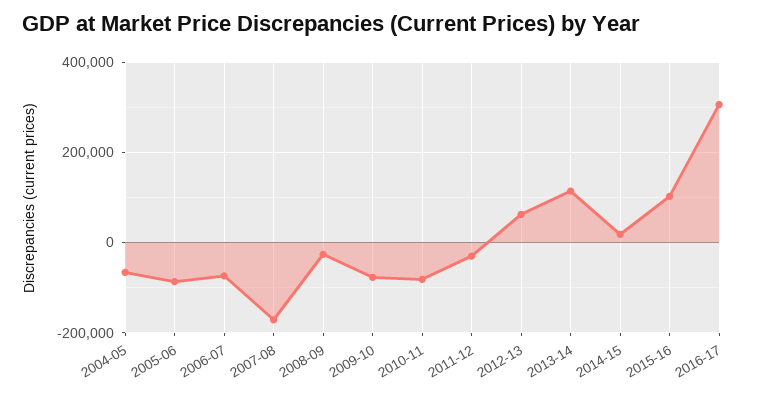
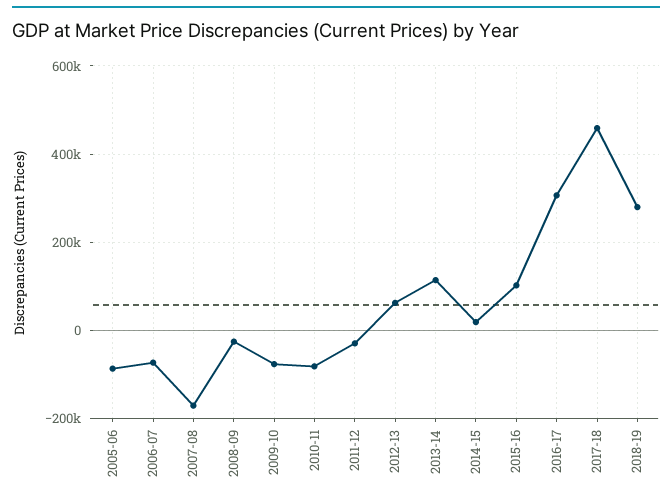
2004-05: -60000 -> none
2017-18: none -> 460000
2018-19: none -> 280000

